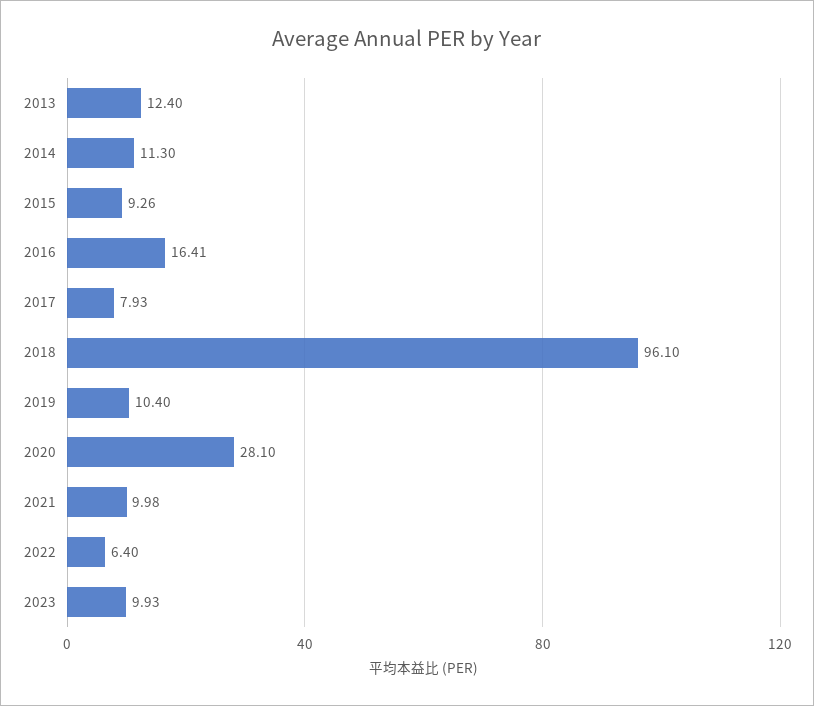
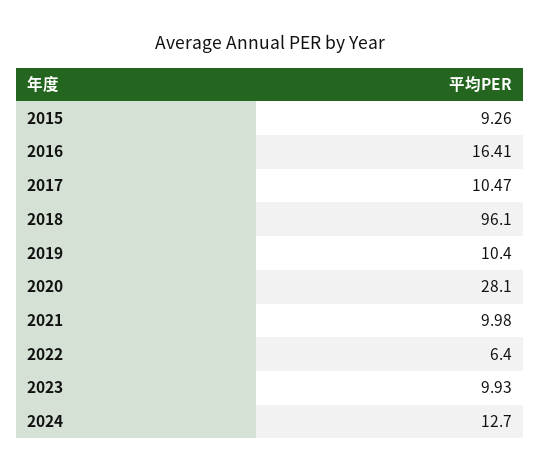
2013: 12.4 -> none
2014: 11.3 -> none
2017: 7.93 -> 10.47
2024: none -> 12.7

